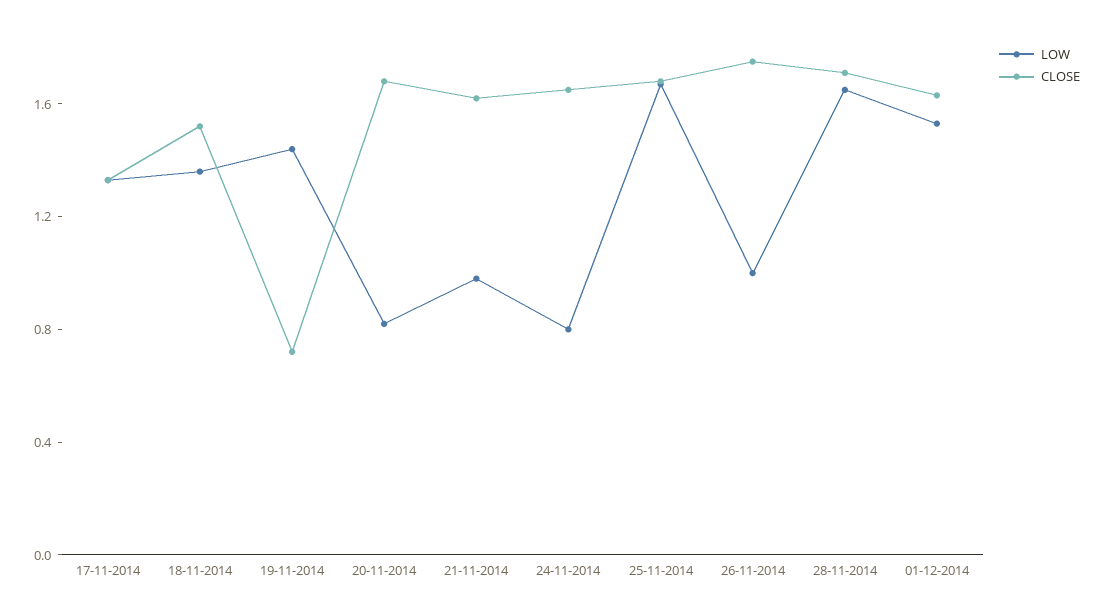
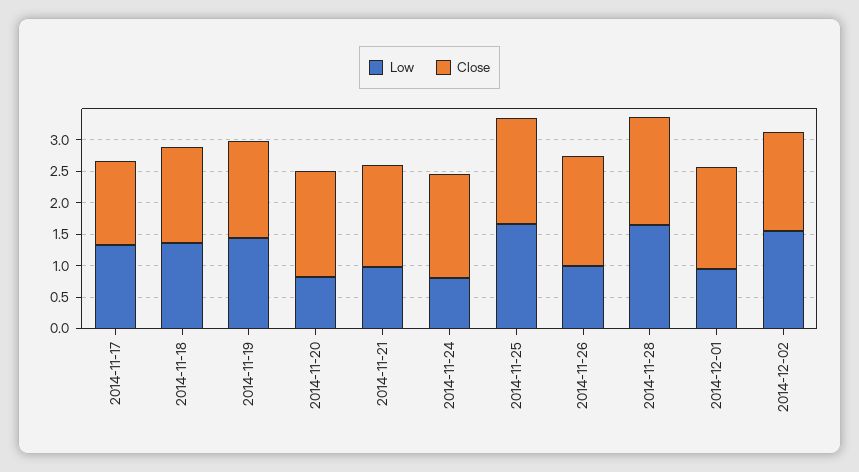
CLOSE, 19-11-2014: 0.7 -> 1.5
LOW, 01-12-2014: 1.5 -> 1
LOW, 2014-12-02: none -> 1.5
CLOSE, 2014-12-02: none -> 1.5

